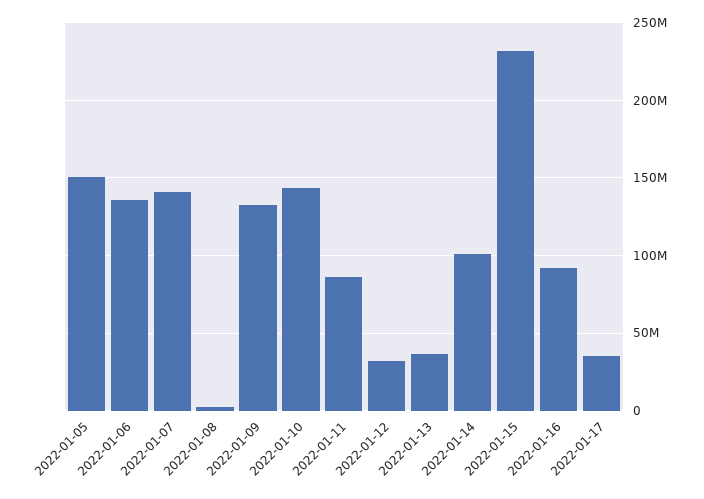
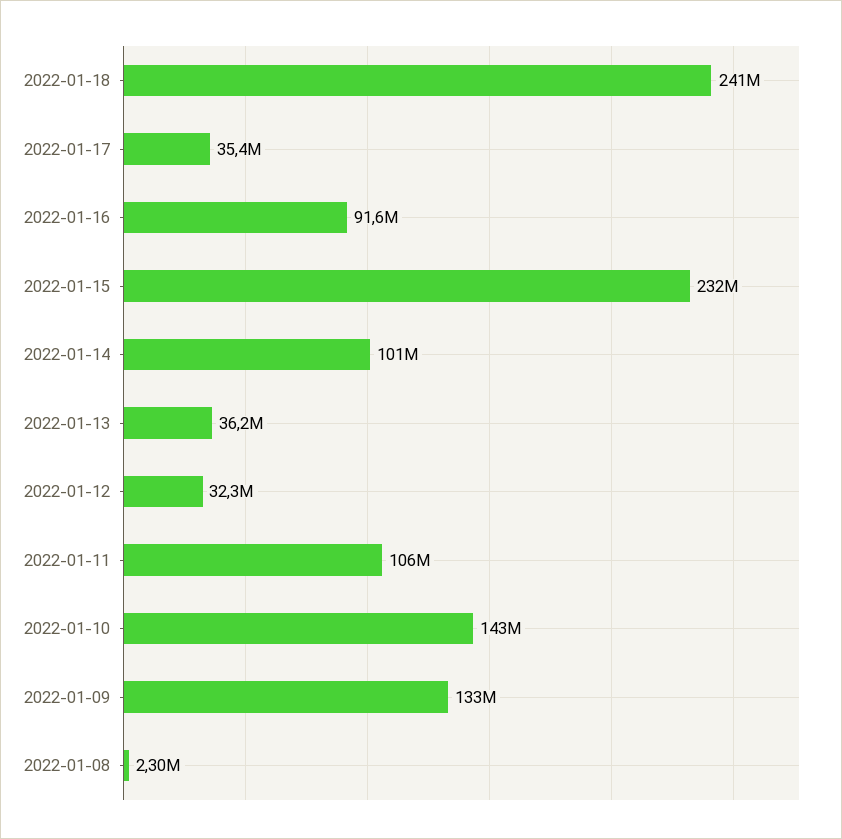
2022-01-05: 150000000 -> none
2022-01-06: 135000000 -> none
2022-01-07: 140000000 -> none
2022-01-11: 85000000 -> 106000000
2022-01-18: none -> 241000000

